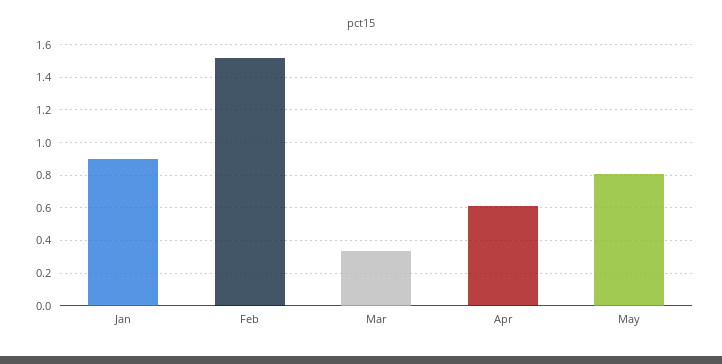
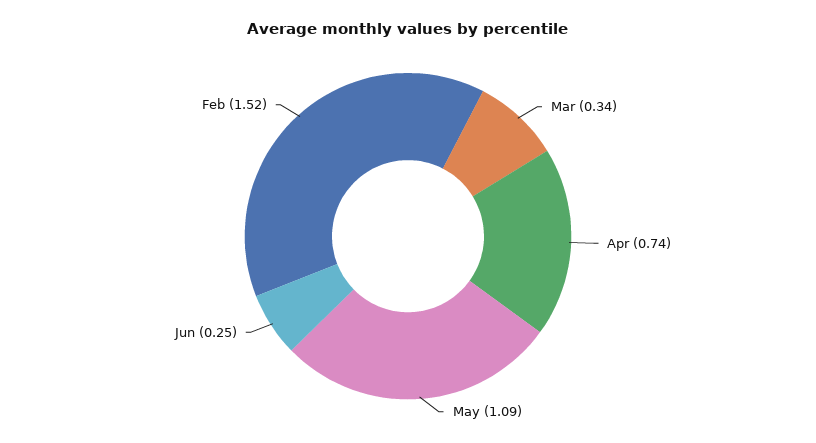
Jan: 0.9 -> none
Apr: 0.6 -> 0.74
May: 0.8 -> 1.09
Jun: none -> 0.25

